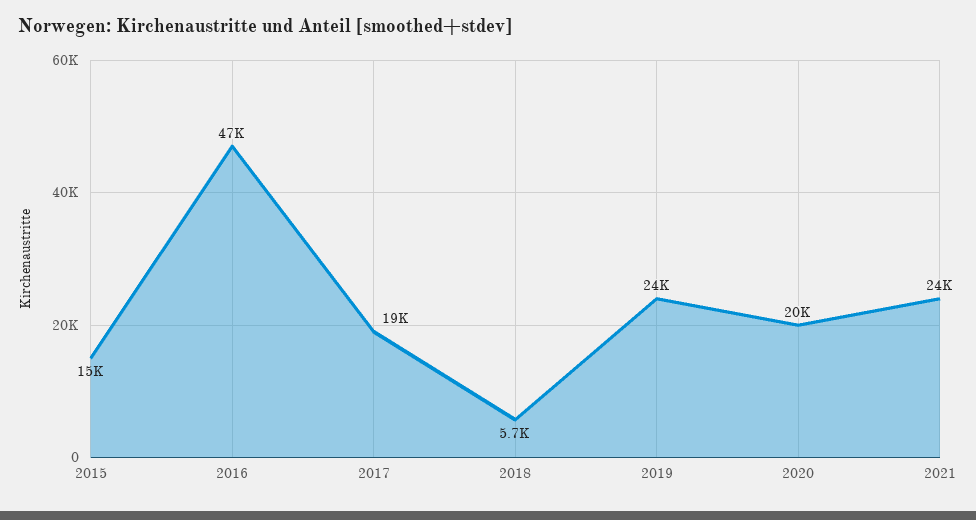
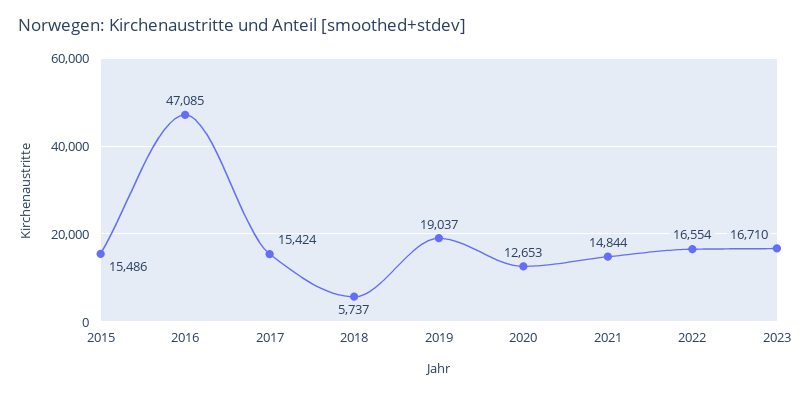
2017: 19000 -> 15424
2019: 24000 -> 19037
2020: 20000 -> 12653
2021: 24000 -> 14844
2022: none -> 16554
2023: none -> 16710

